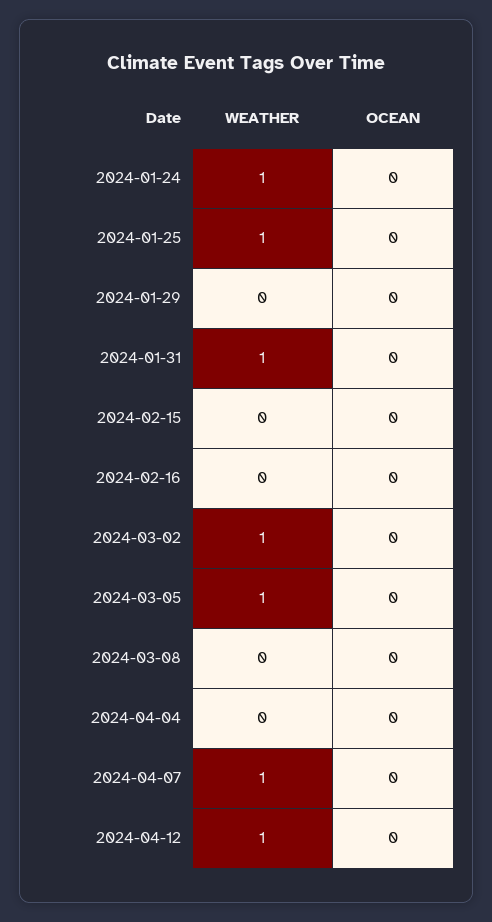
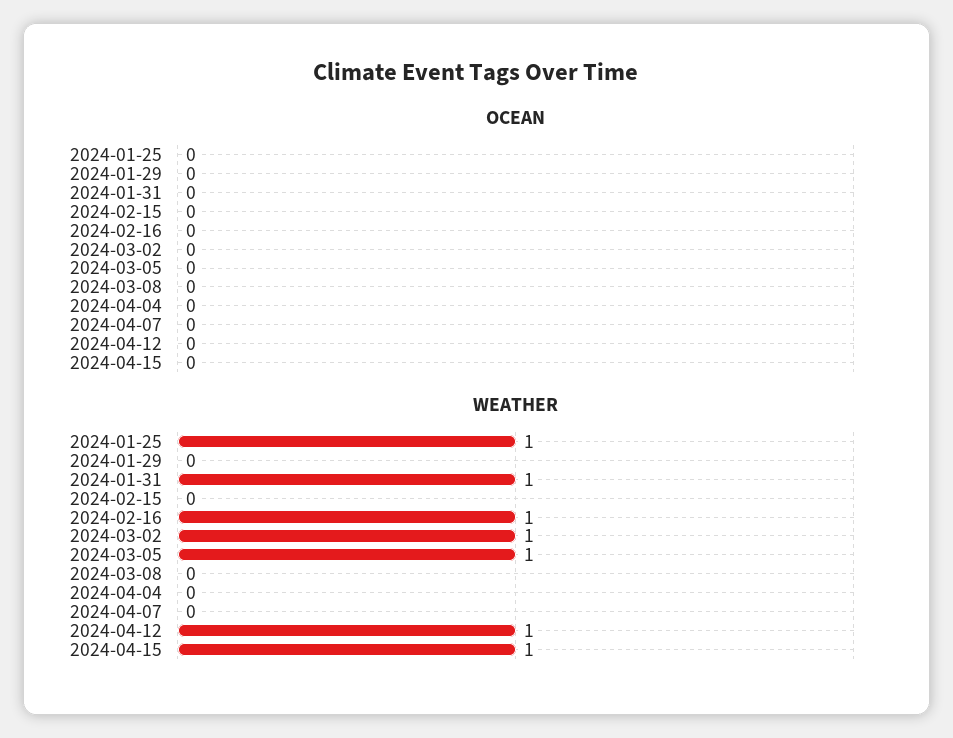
WEATHER, 2024-01-24: 1 -> none
OCEAN, 2024-01-24: 0 -> none
WEATHER, 2024-02-16: 0 -> 1
WEATHER, 2024-04-07: 1 -> 0
OCEAN, 2024-04-15: none -> 0
WEATHER, 2024-04-15: none -> 1

